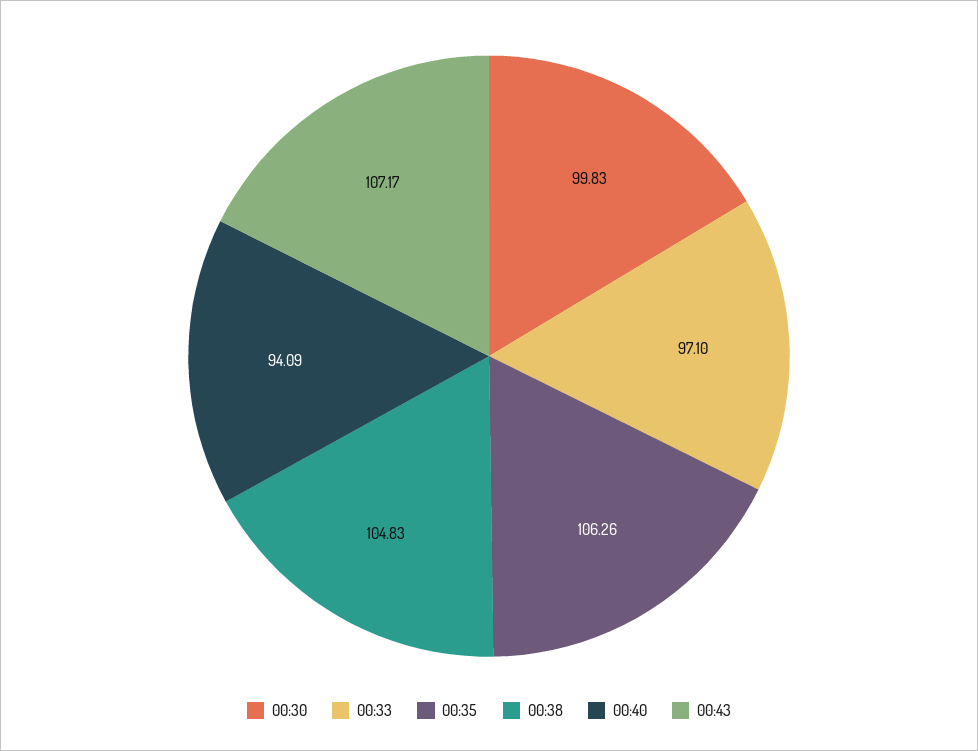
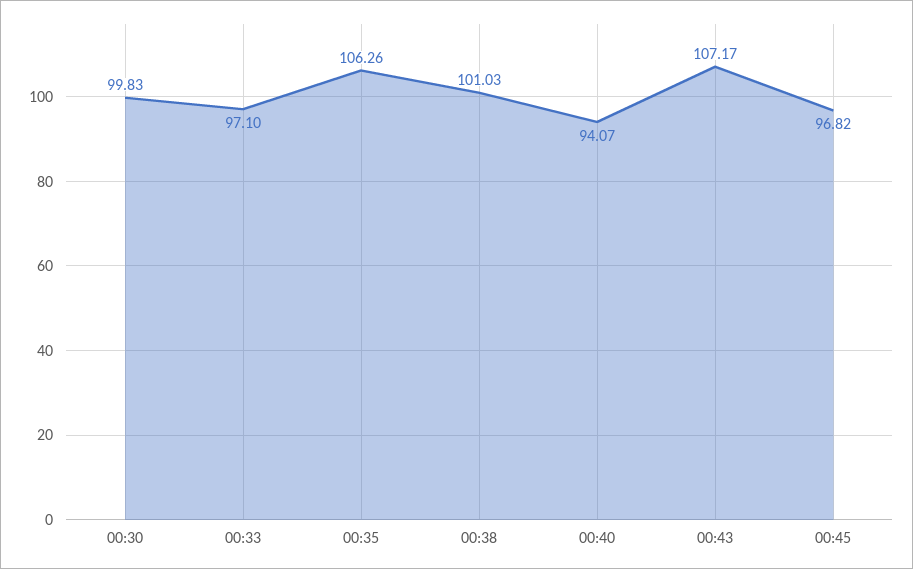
00:38: 104.83 -> 101.03
00:40: 94.09 -> 94.07
00:45: none -> 96.82

